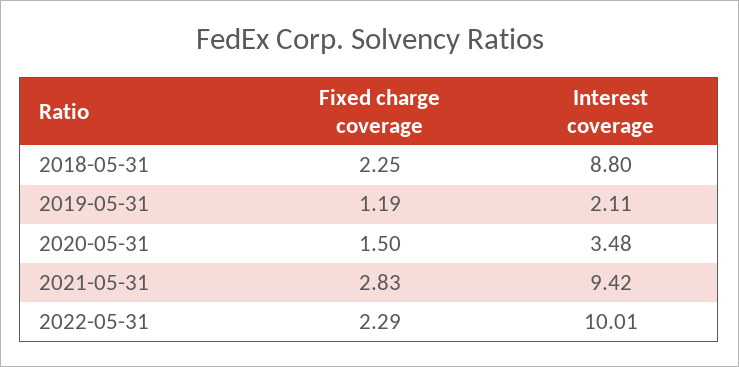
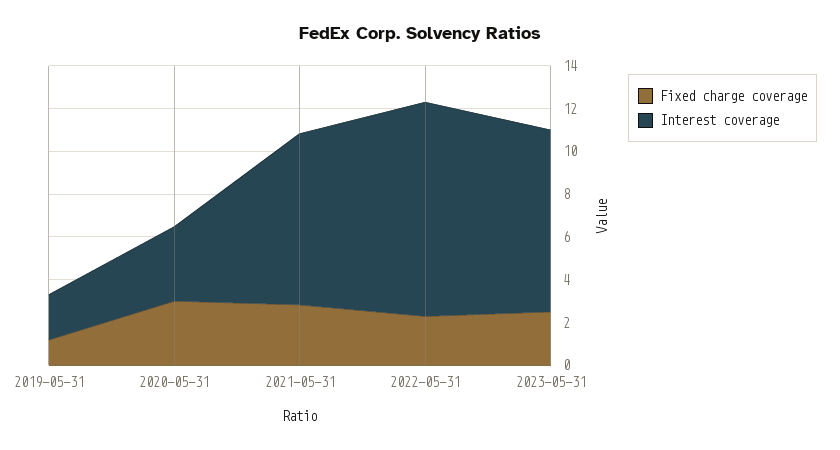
Fixed charge coverage, 2018-05-31: 2.25 -> none
Interest coverage, 2018-05-31: 8.8 -> none
Fixed charge coverage, 2020-05-31: 1.5 -> 3
Interest coverage, 2021-05-31: 9.42 -> 8
Fixed charge coverage, 2023-05-31: none -> 2.5
Interest coverage, 2023-05-31: none -> 8.5

